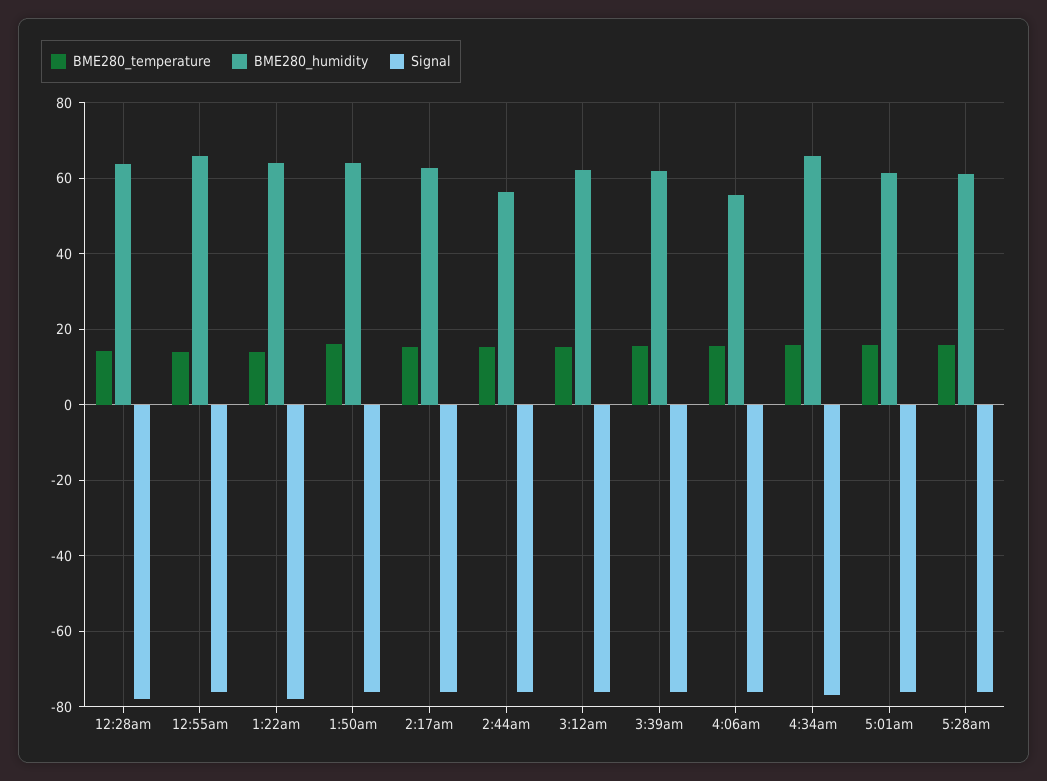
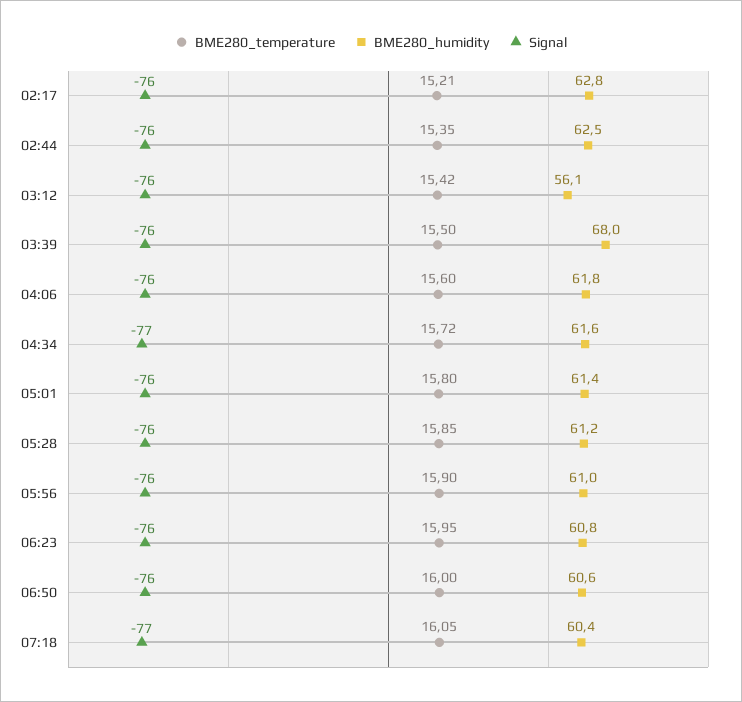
BME280_temperature, 12:28am: 14 -> none
BME280_humidity, 12:28am: 64 -> none
Signal, 12:28am: -78 -> none
BME280_temperature, 12:55am: 14 -> none
BME280_humidity, 12:55am: 66 -> none
Signal, 12:55am: -76 -> none
BME280_temperature, 1:22am: 14 -> none
BME280_humidity, 1:22am: 64 -> none
Signal, 1:22am: -78 -> none
BME280_temperature, 1:50am: 16 -> none
BME280_humidity, 1:50am: 64 -> none
Signal, 1:50am: -76 -> none
BME280_humidity, 2:44am: 56 -> 62.5
BME280_humidity, 3:12am: 62 -> 56.1
BME280_humidity, 3:39am: 62 -> 68
BME280_humidity, 4:06am: 56 -> 61.8
BME280_humidity, 4:34am: 66 -> 61.6
BME280_temperature, 05:56: none -> 15.9
BME280_humidity, 05:56: none -> 61
Signal, 05:56: none -> -76
BME280_temperature, 06:23: none -> 15.95
BME280_humidity, 06:23: none -> 60.8
Signal, 06:23: none -> -76
BME280_temperature, 06:50: none -> 16
BME280_humidity, 06:50: none -> 60.6
Signal, 06:50: none -> -76
BME280_temperature, 07:18: none -> 16.05
BME280_humidity, 07:18: none -> 60.4
Signal, 07:18: none -> -77

